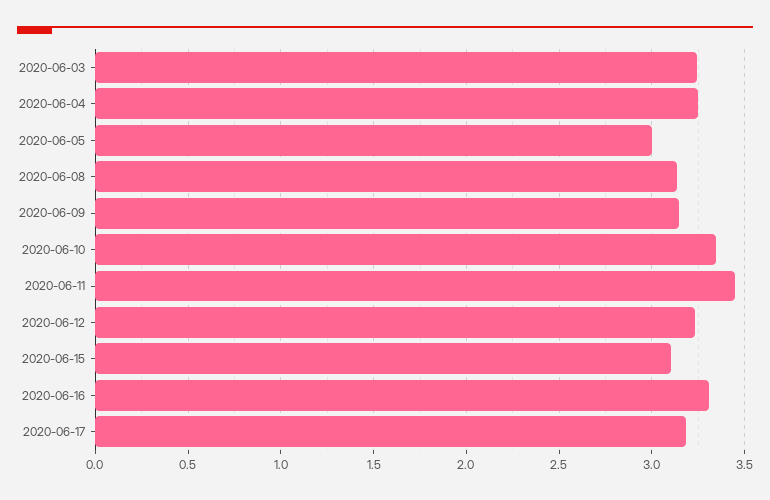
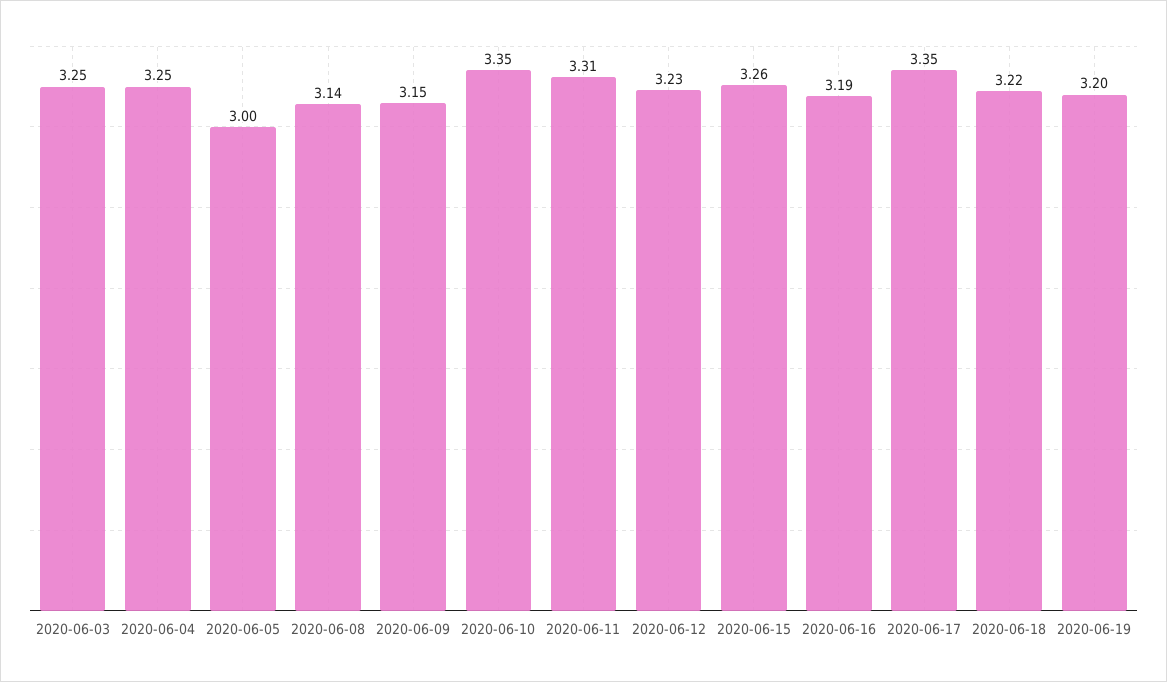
2020-06-11: 3.45 -> 3.31
2020-06-15: 3.1 -> 3.26
2020-06-16: 3.3 -> 3.19
2020-06-17: 3.2 -> 3.35
2020-06-18: none -> 3.22
2020-06-19: none -> 3.2

